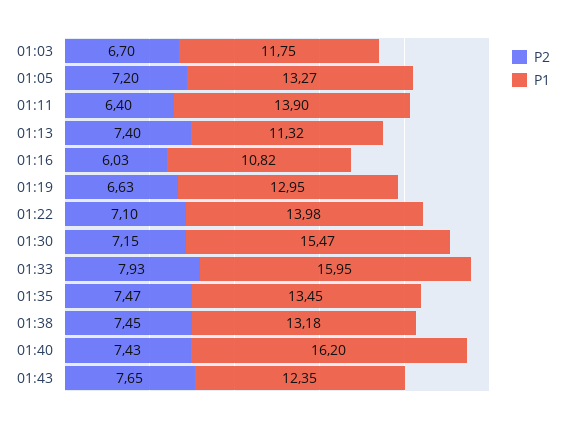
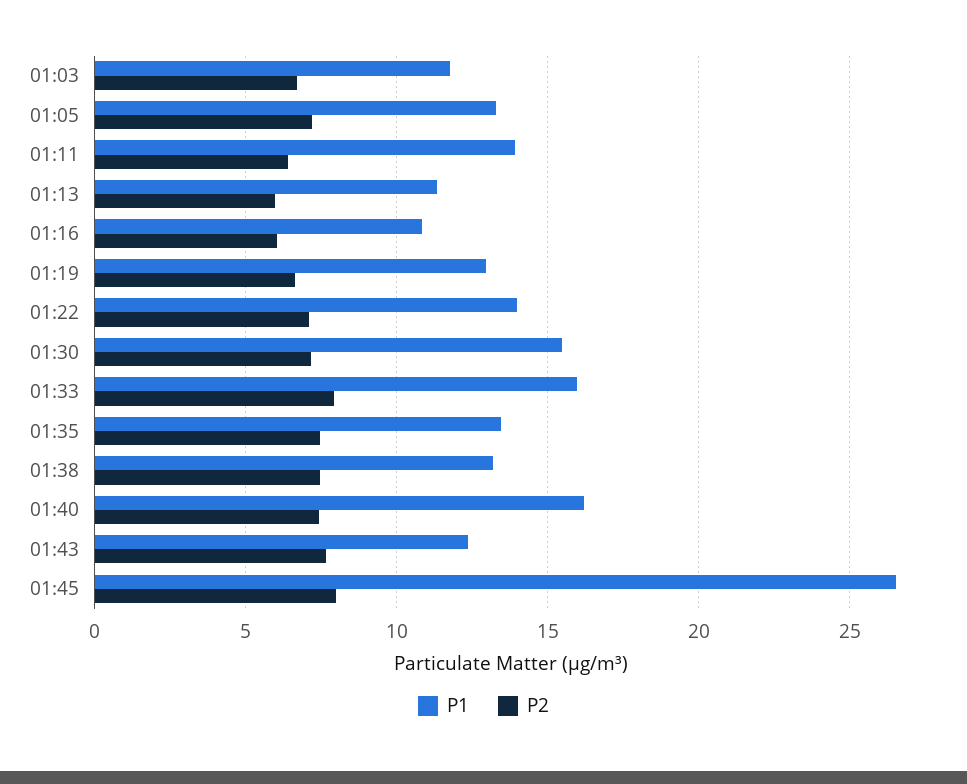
P2, 01:13: 7.4 -> 6
P1, 01:45: none -> 26.5
P2, 01:45: none -> 8

